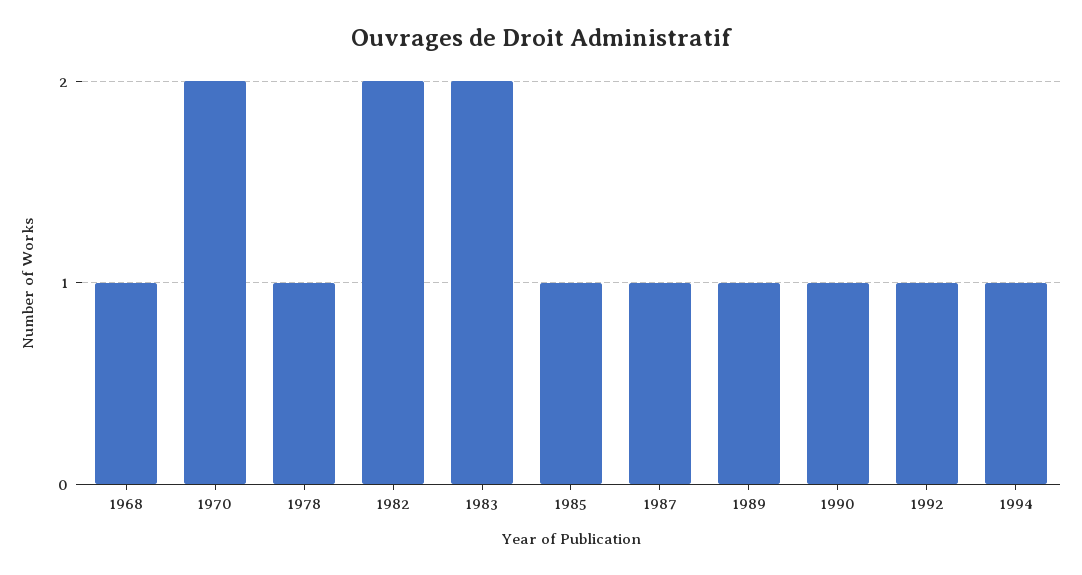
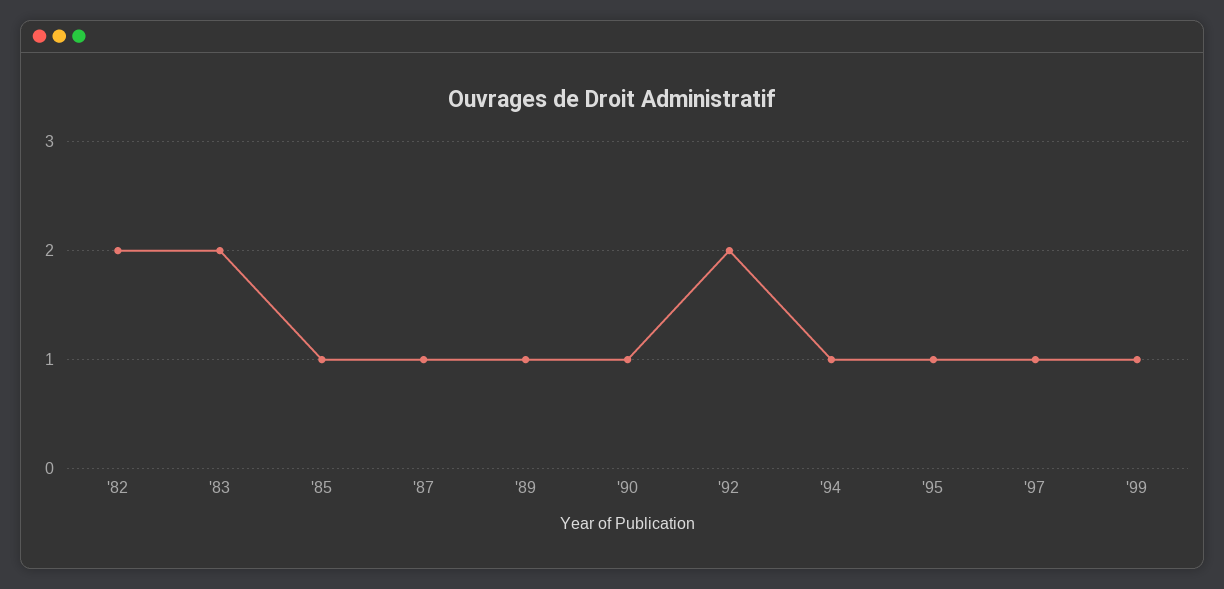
1968: 1 -> none
1970: 2 -> none
1978: 1 -> none
1992: 1 -> 2
'95: none -> 1
'97: none -> 1
'99: none -> 1

